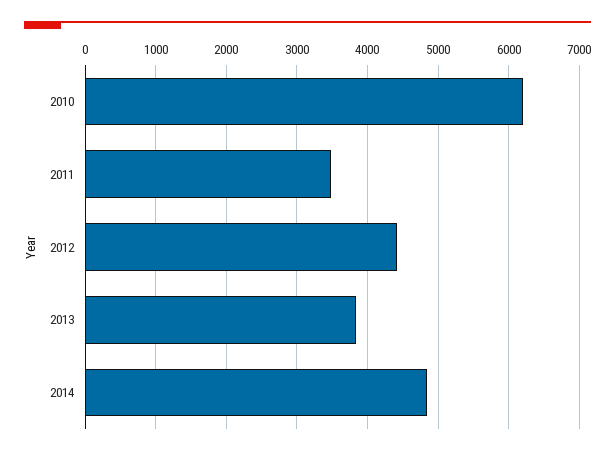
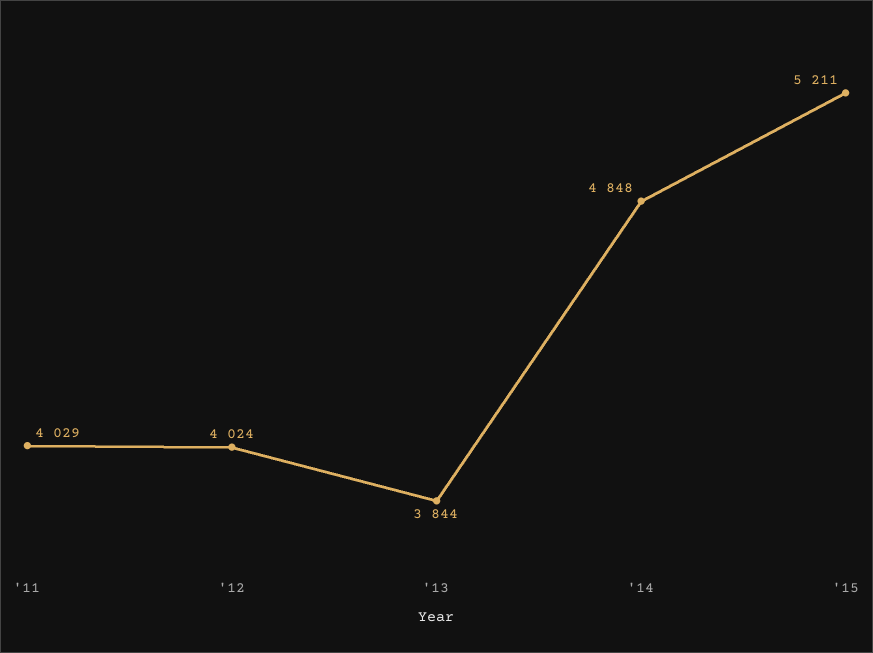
2010: 6200 -> none
2011: 3500 -> 4029
2012: 4400 -> 4024
'15: none -> 5211

